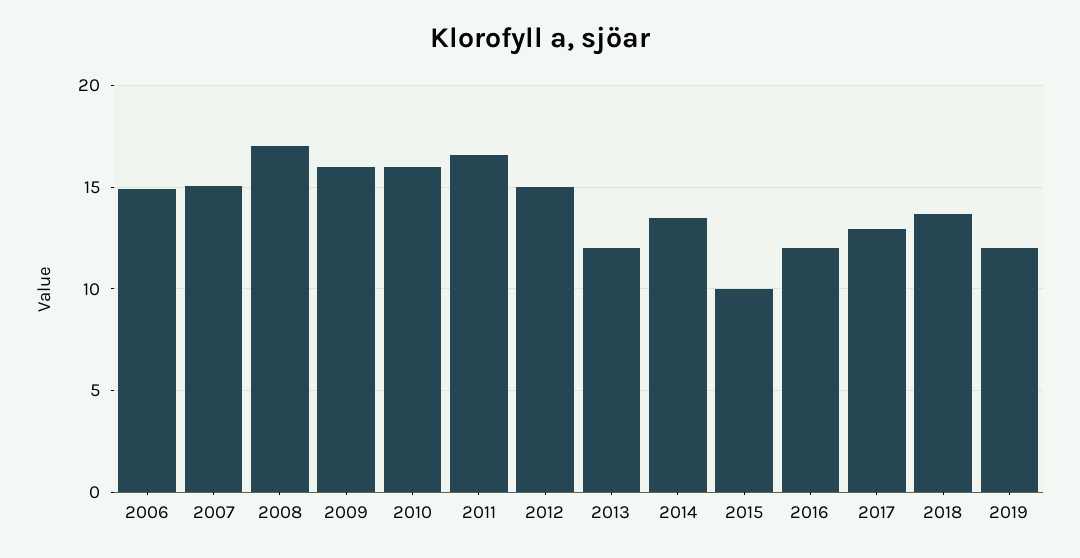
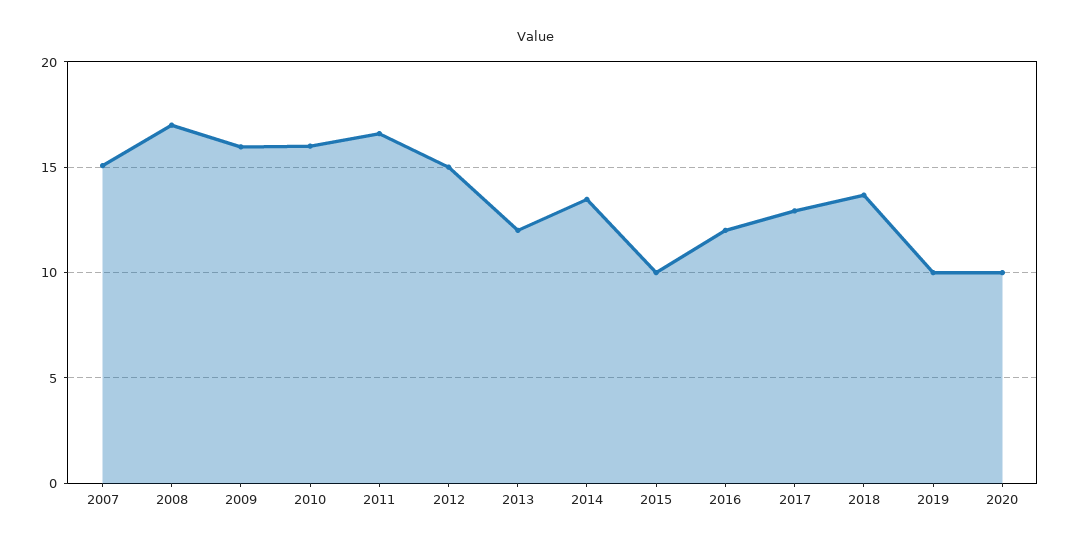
2006: 15 -> none
2019: 12 -> 10
2020: none -> 10

